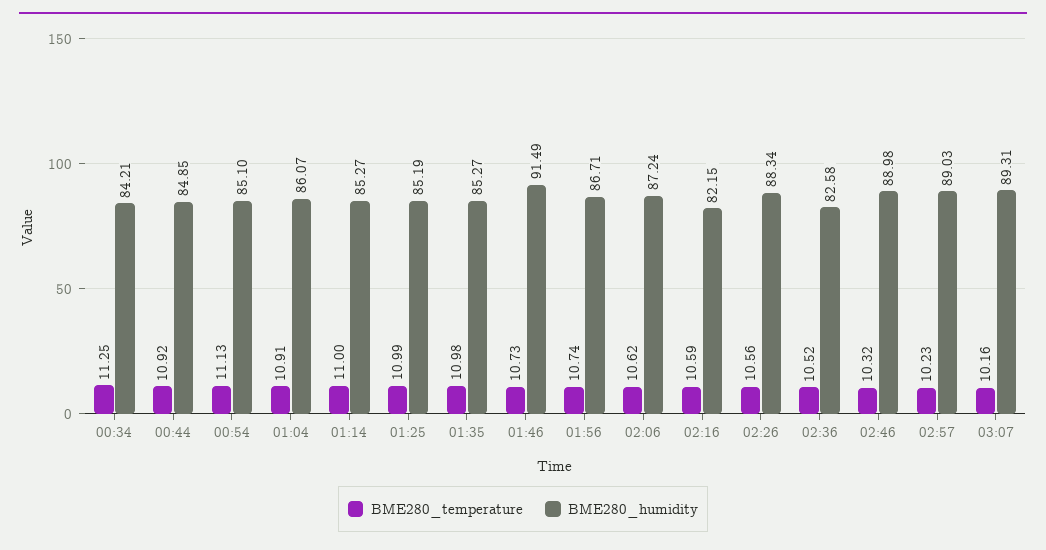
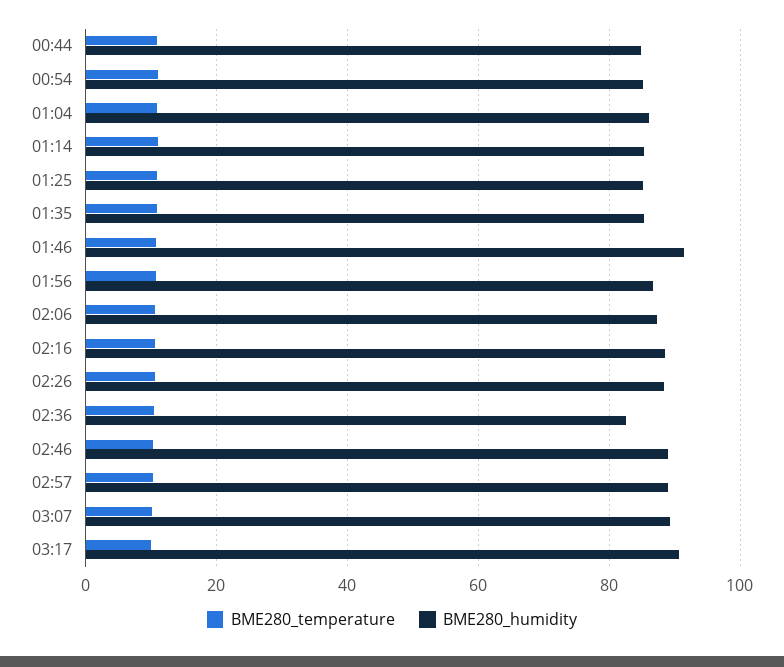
BME280_temperature, 00:34: 11.25 -> none
BME280_humidity, 00:34: 84.21 -> none
BME280_humidity, 02:16: 82.15 -> 88
BME280_temperature, 03:17: none -> 10
BME280_humidity, 03:17: none -> 90

